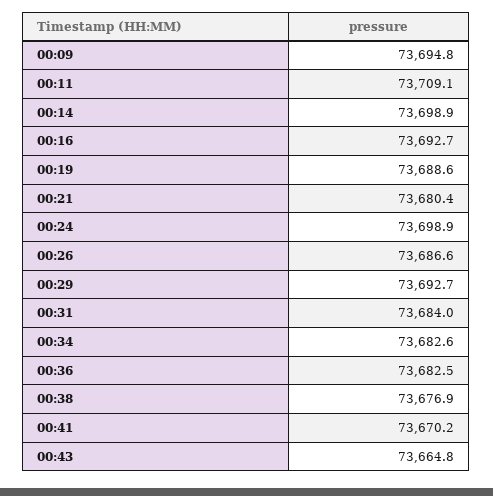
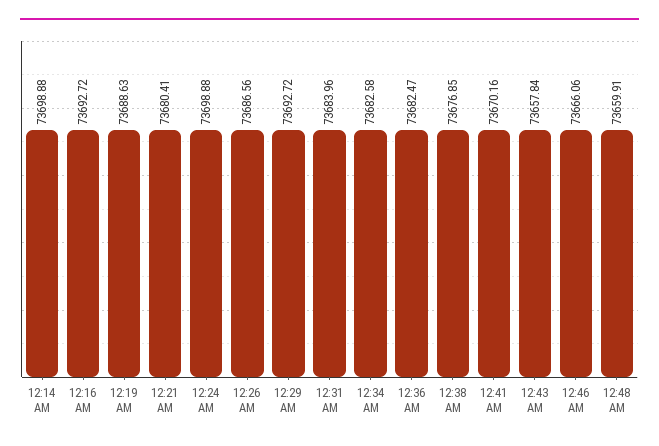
00:09: 73694.8 -> none
00:11: 73709.1 -> none
00:43: 73664.8 -> 73657.84
12:46 AM: none -> 73666.06
12:48 AM: none -> 73659.91

